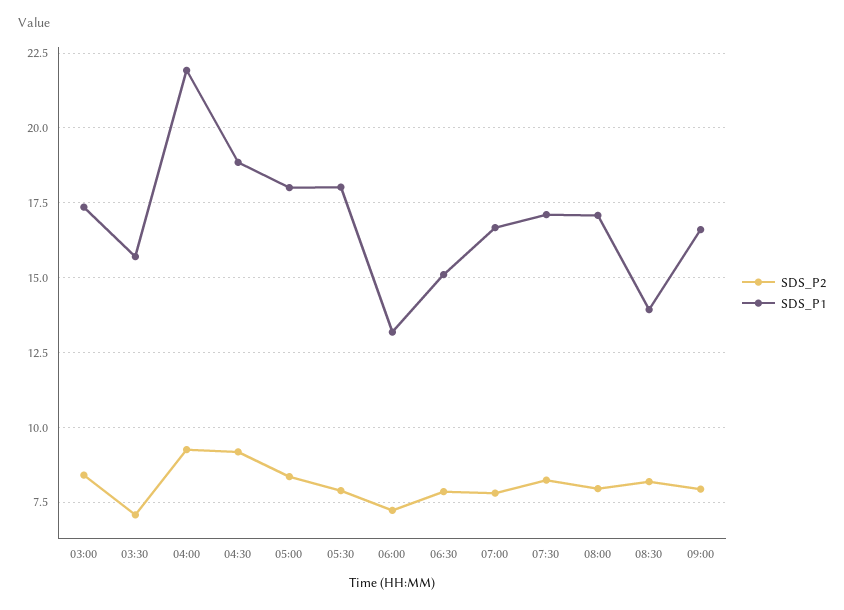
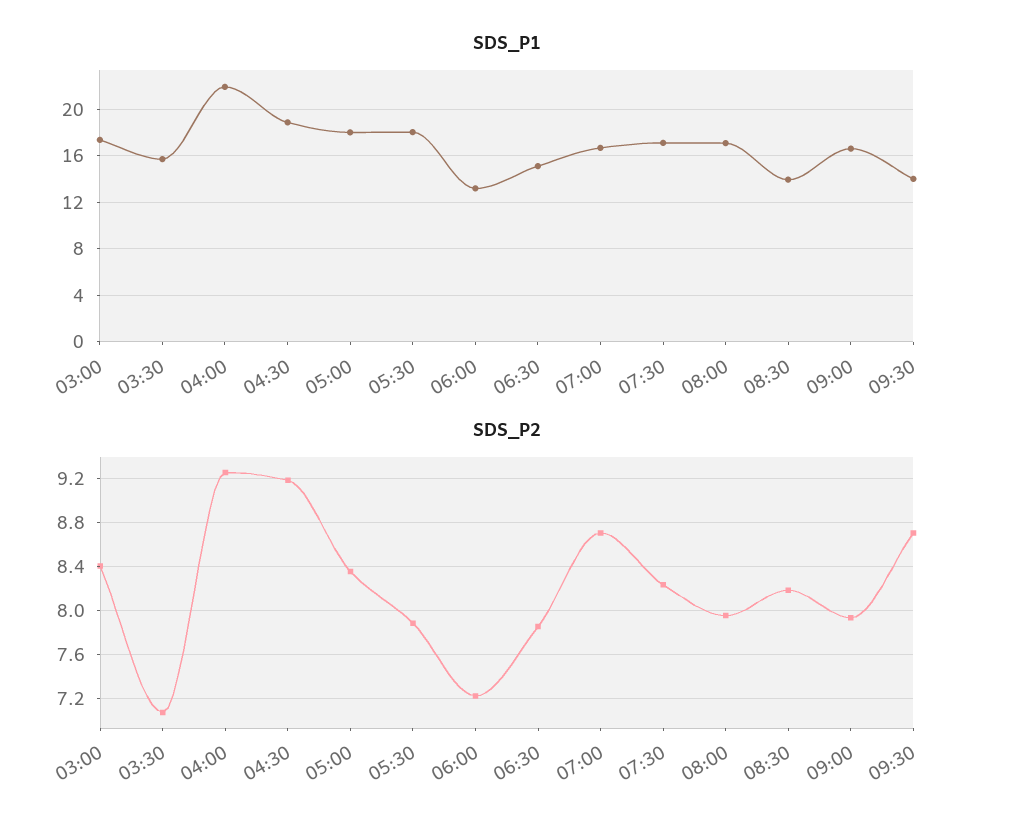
SDS_P2, 07:00: 7.75 -> 8.7
SDS_P1, 09:30: none -> 14
SDS_P2, 09:30: none -> 8.7

